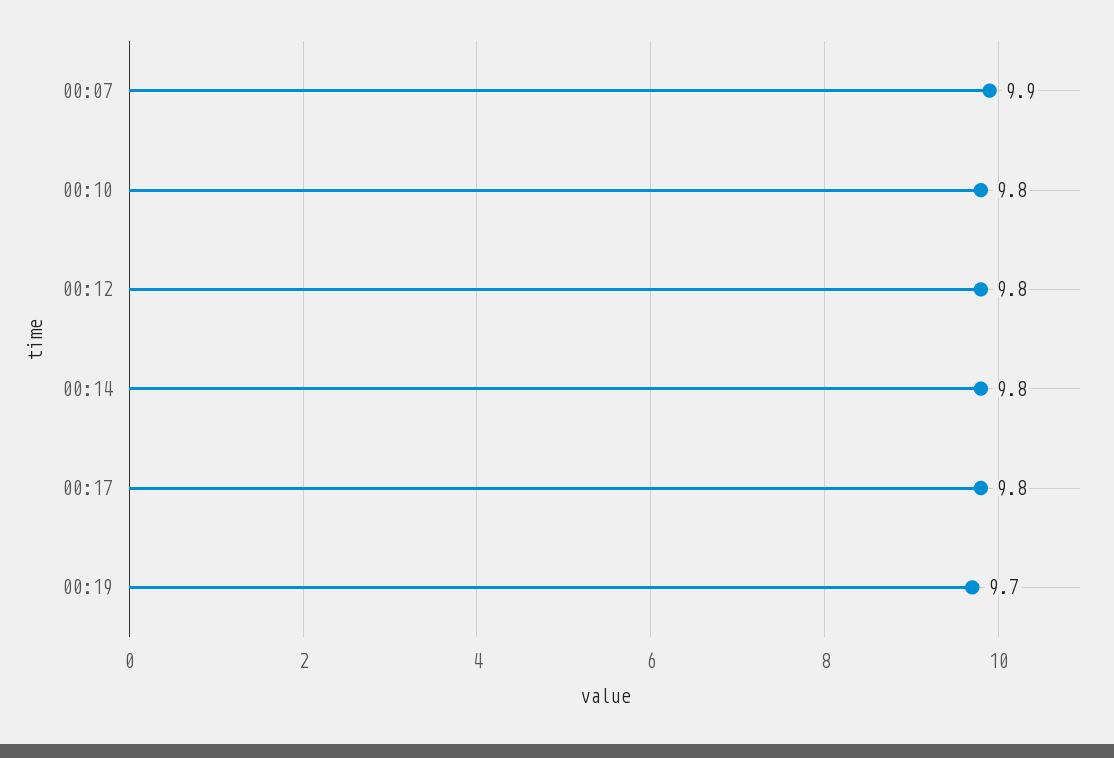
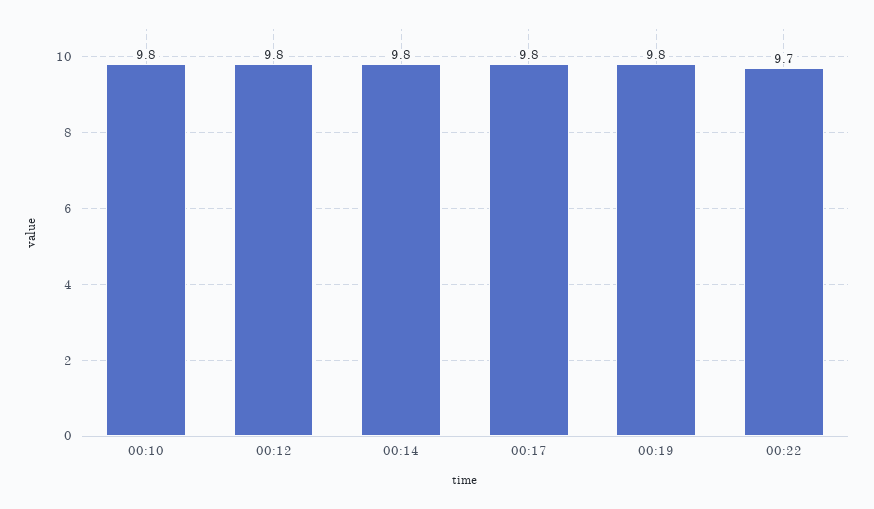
00:07: 9.9 -> none
00:19: 9.7 -> 9.8
00:22: none -> 9.7

